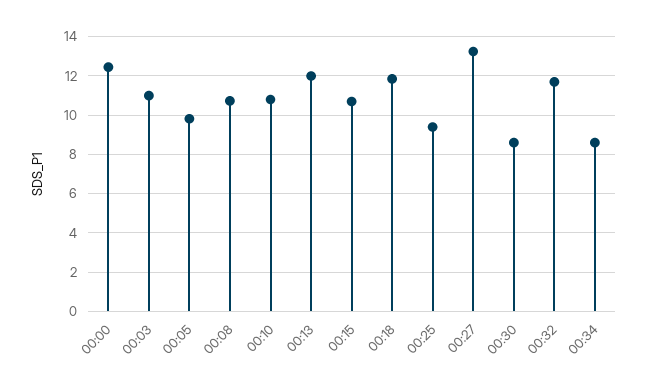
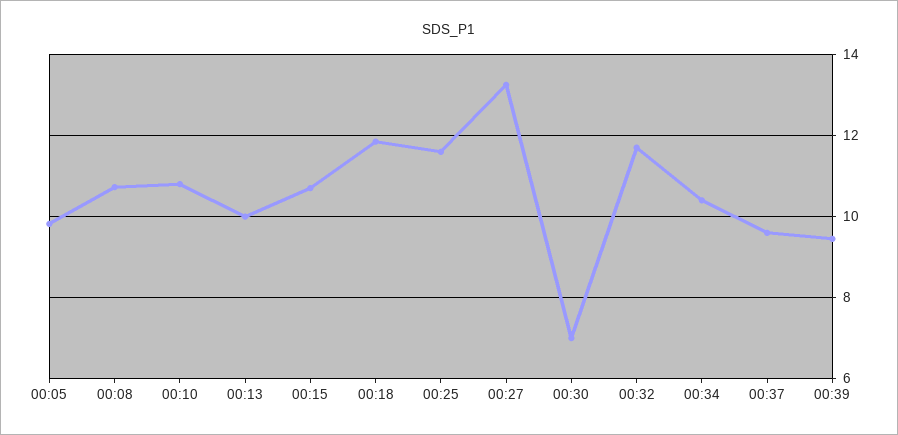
00:00: 12.5 -> none
00:03: 11 -> none
00:13: 12 -> 10
00:25: 9.5 -> 11.6
00:30: 8.5 -> 7
00:34: 8.5 -> 10.4
00:37: none -> 9.6
00:39: none -> 9.4

